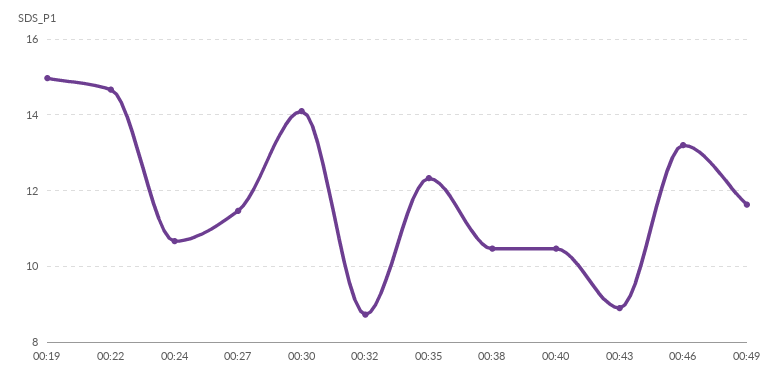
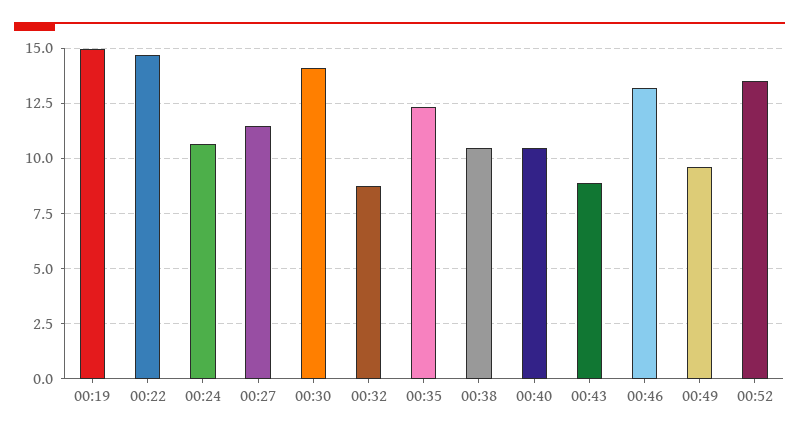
00:49: 11.6 -> 9.5
00:52: none -> 13.5

